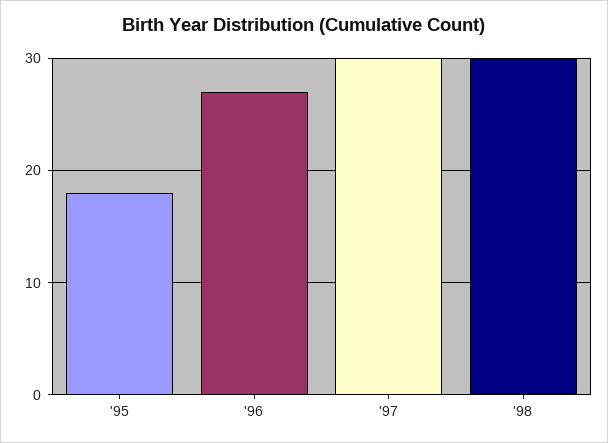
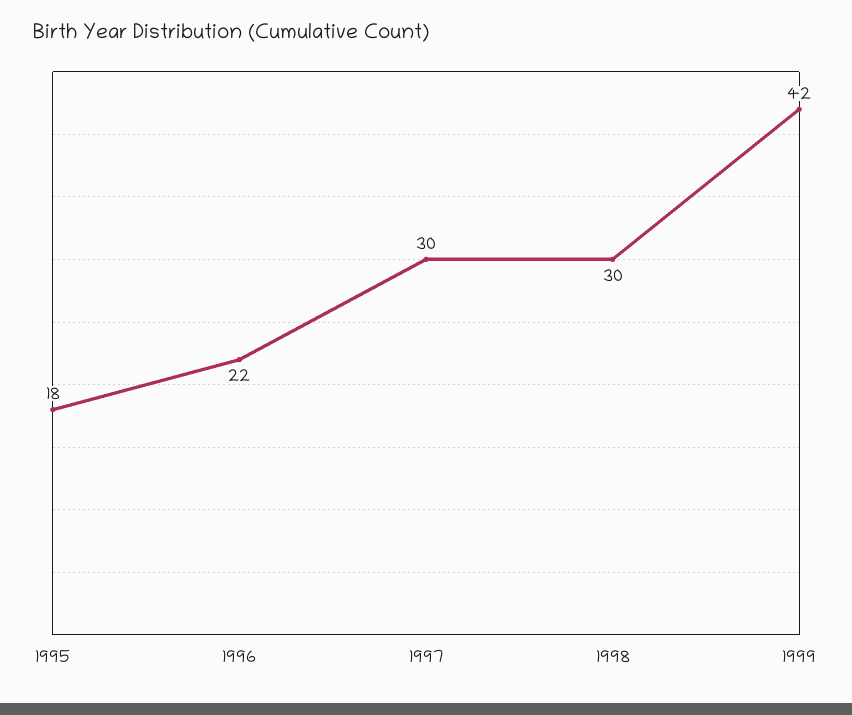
'96: 27 -> 22
1999: none -> 42

